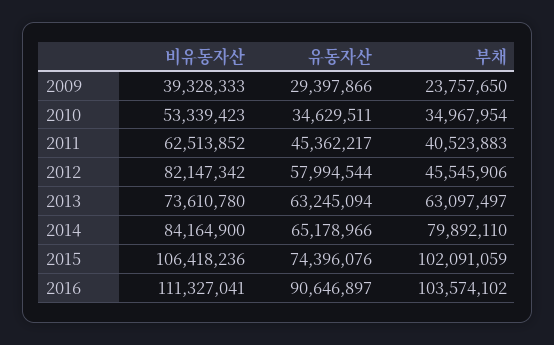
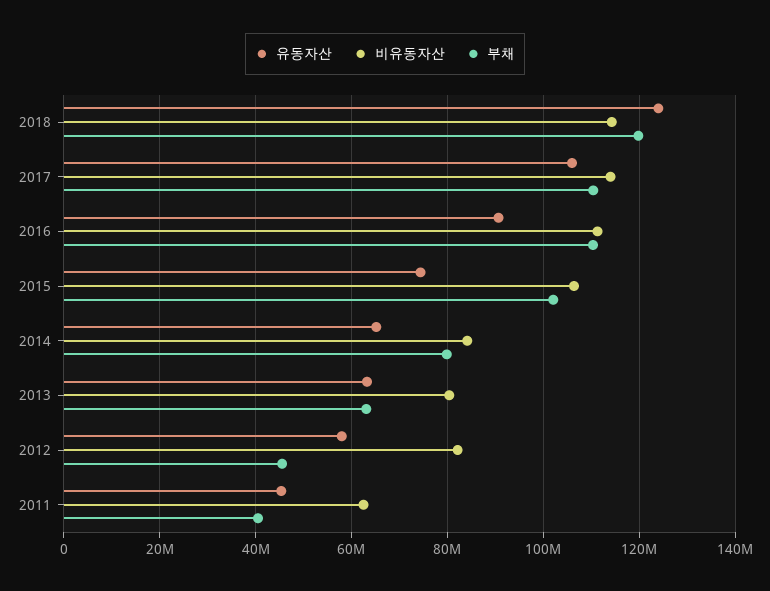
비유동자산, 2009: 39328333 -> none
유동자산, 2009: 29397866 -> none
부채, 2009: 23757650 -> none
비유동자산, 2010: 53339423 -> none
유동자산, 2010: 34629511 -> none
부채, 2010: 34967954 -> none
비유동자산, 2013: 73610780 -> 80000000
부채, 2016: 103574102 -> 110000000
유동자산, 2018: none -> 124000000
비유동자산, 2018: none -> 114000000
부채, 2018: none -> 120000000
유동자산, 2017: none -> 106000000
비유동자산, 2017: none -> 114000000
부채, 2017: none -> 110000000

